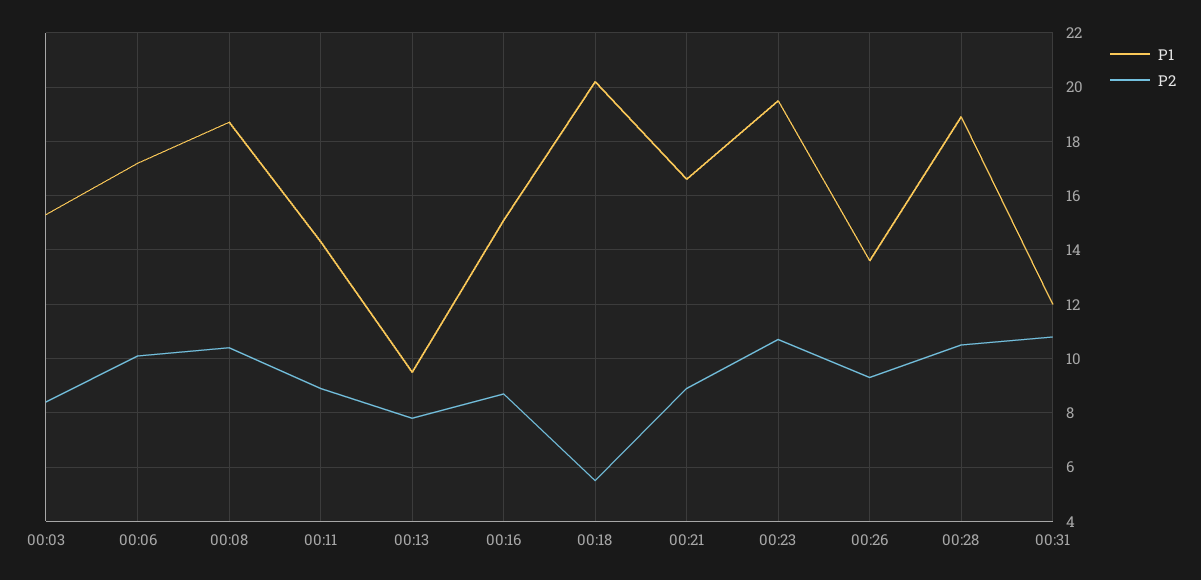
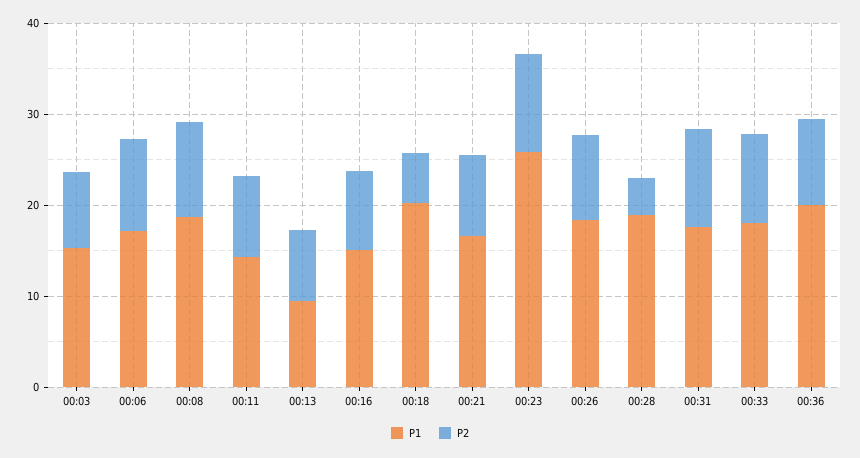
P1, 00:23: 19.5 -> 26
P1, 00:26: 13.5 -> 18
P2, 00:28: 10.5 -> 4
P1, 00:31: 12 -> 18
P1, 00:33: none -> 18
P2, 00:33: none -> 10
P1, 00:36: none -> 20
P2, 00:36: none -> 10

